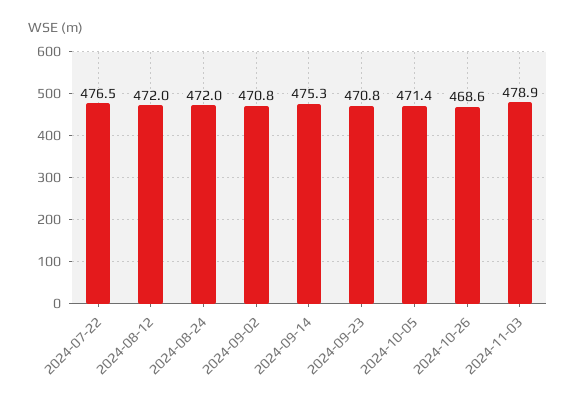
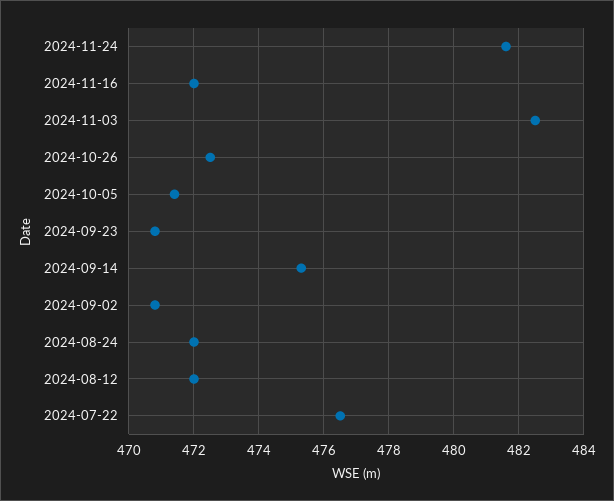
2024-10-26: 468.6 -> 472.5
2024-11-03: 478.9 -> 482.5
2024-11-24: none -> 481.5
2024-11-16: none -> 472

